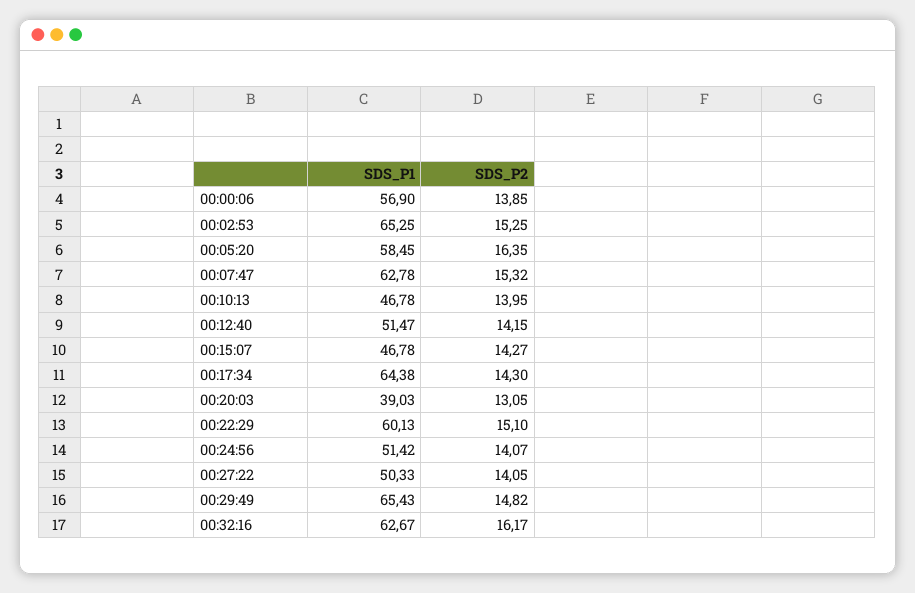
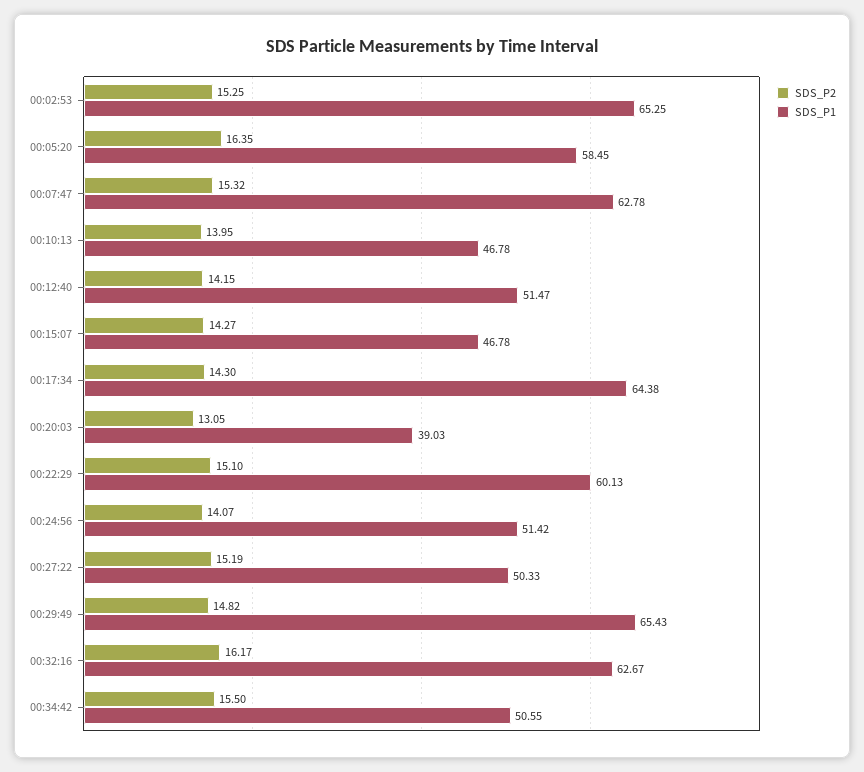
SDS_P1, 00:00:06: 56.9 -> none
SDS_P2, 00:00:06: 13.85 -> none
SDS_P2, 00:27:22: 14.05 -> 15.19
SDS_P2, 00:34:42: none -> 15.5
SDS_P1, 00:34:42: none -> 50.55

